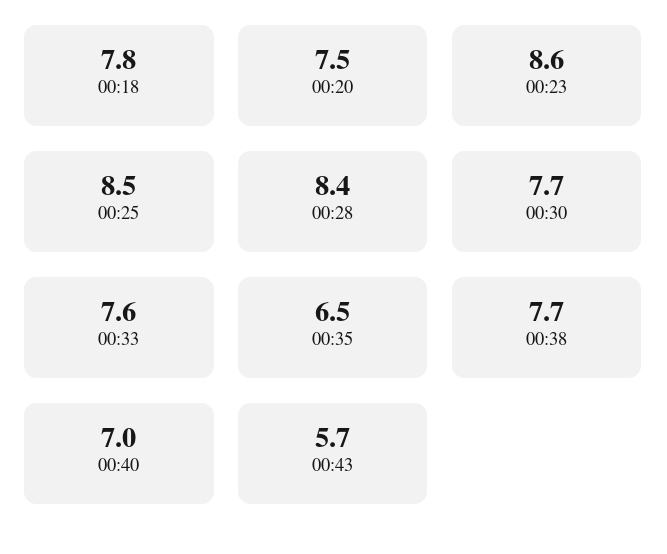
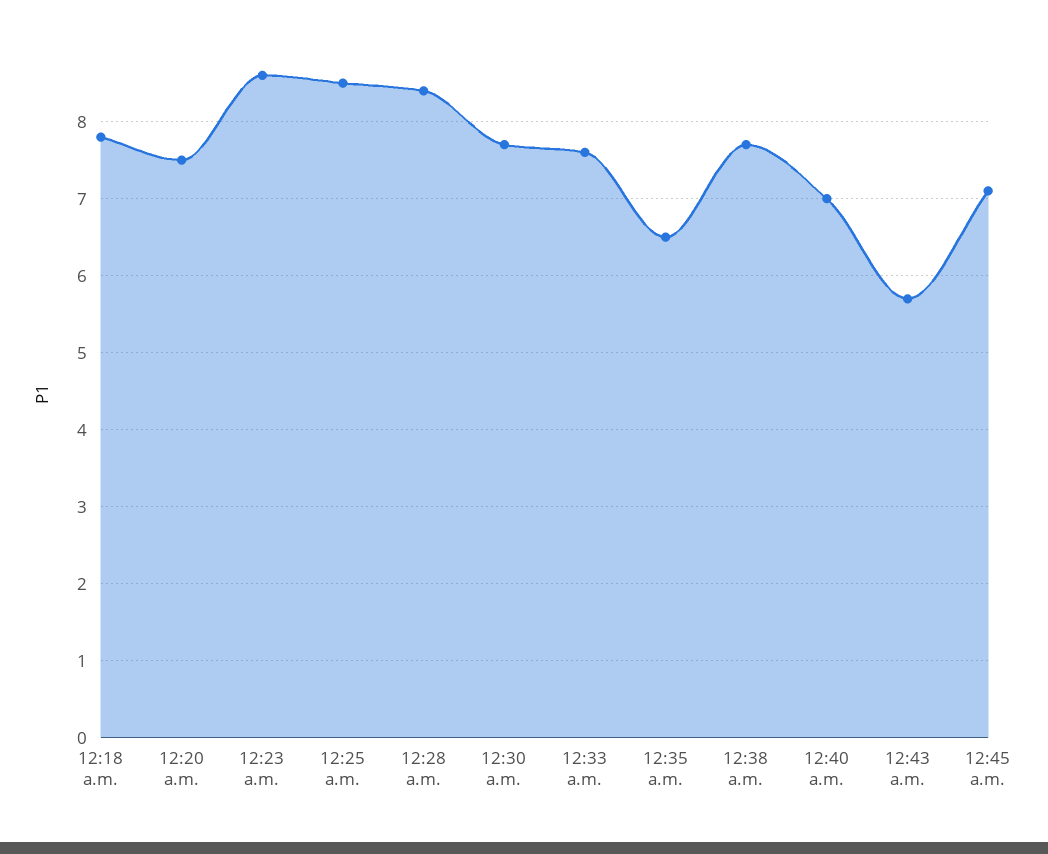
12:45 a.m.: none -> 7.1

